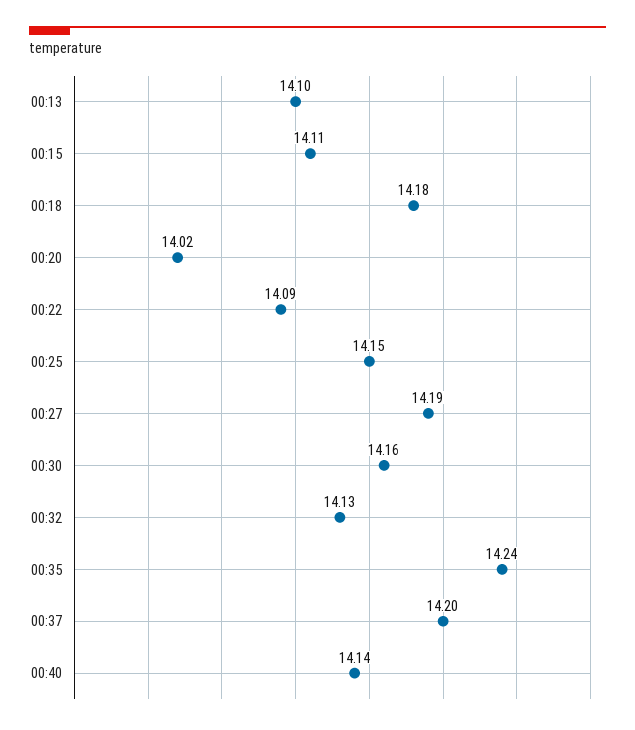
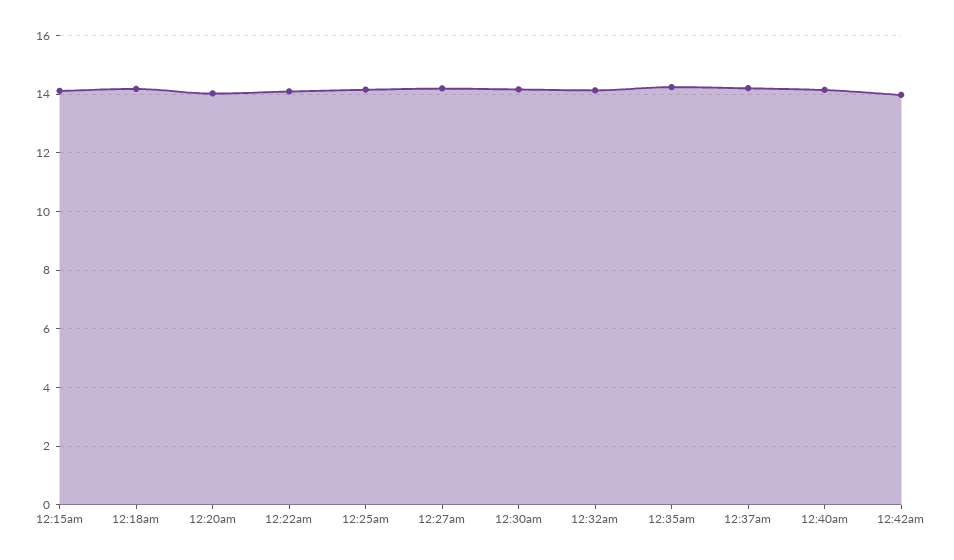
00:13: 14.1 -> none
12:42am: none -> 14

